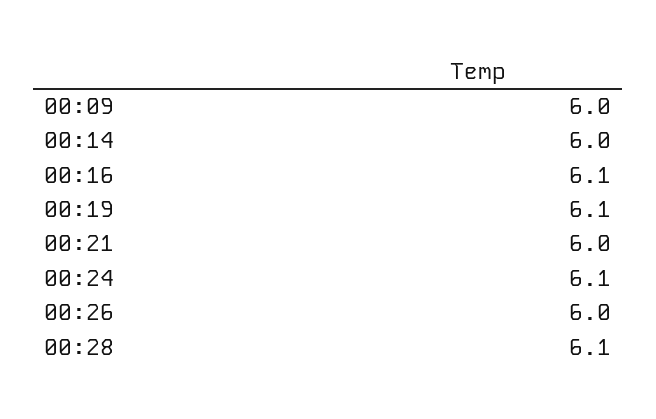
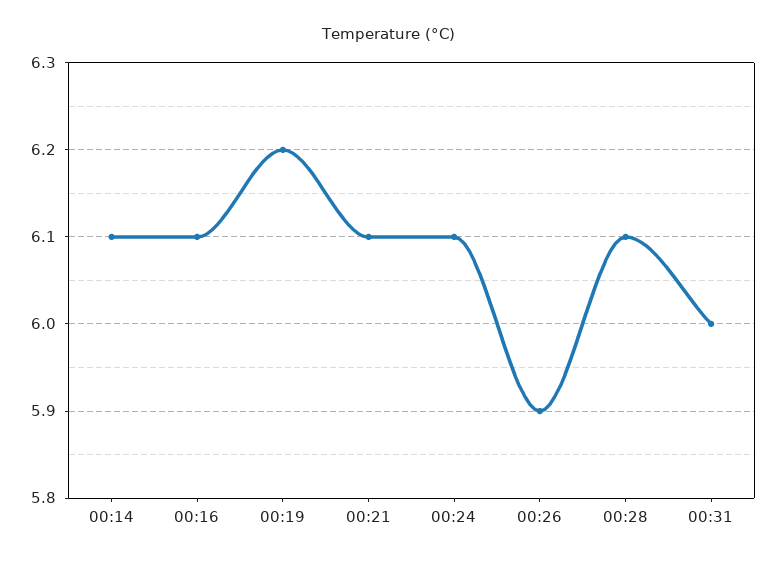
00:09: 6 -> none
00:14: 6 -> 6.1
00:19: 6.1 -> 6.2
00:21: 6 -> 6.1
00:26: 6 -> 5.9
00:31: none -> 6

